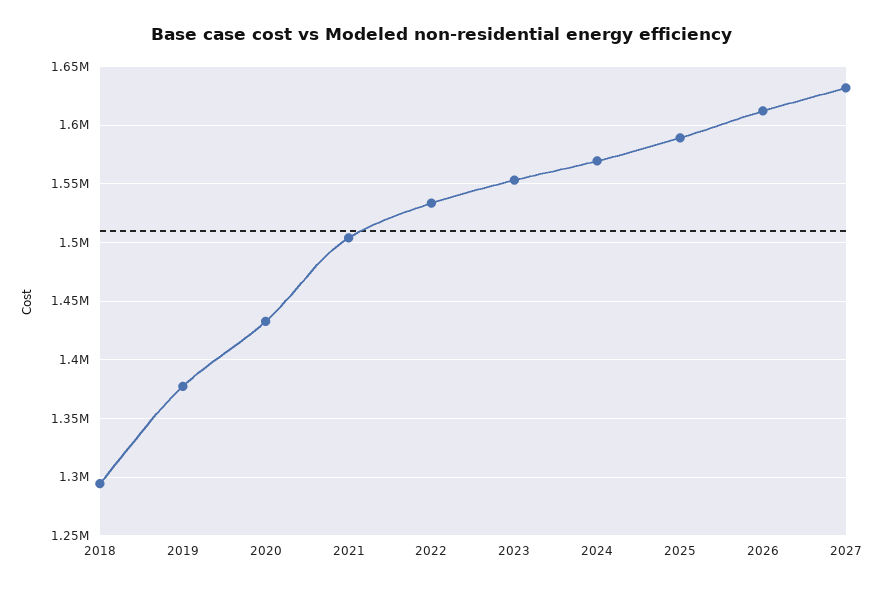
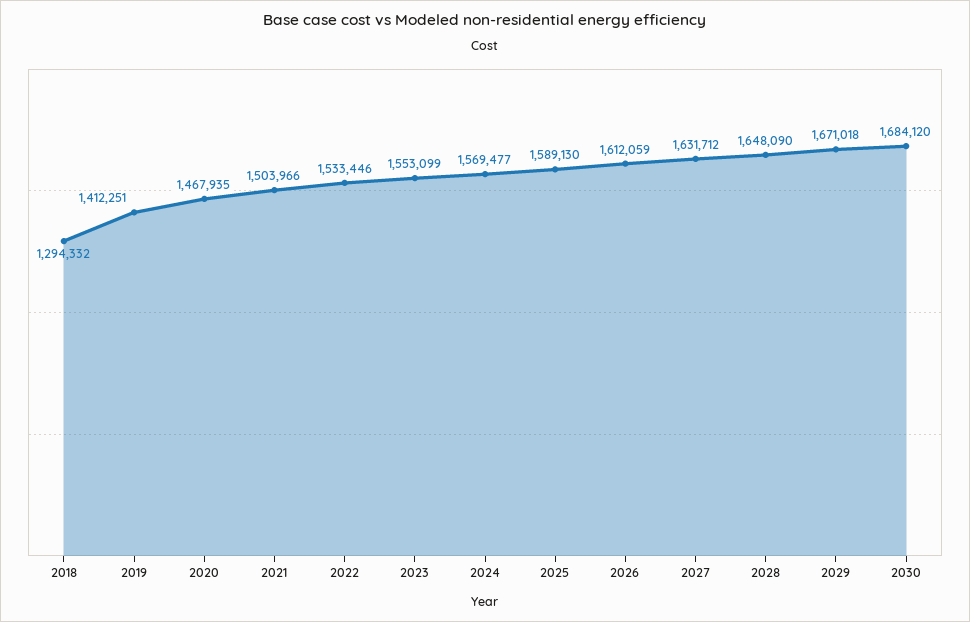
2019: 1380000 -> 1412251
2020: 1430000 -> 1467935
2028: none -> 1648090
2029: none -> 1671018
2030: none -> 1684120

